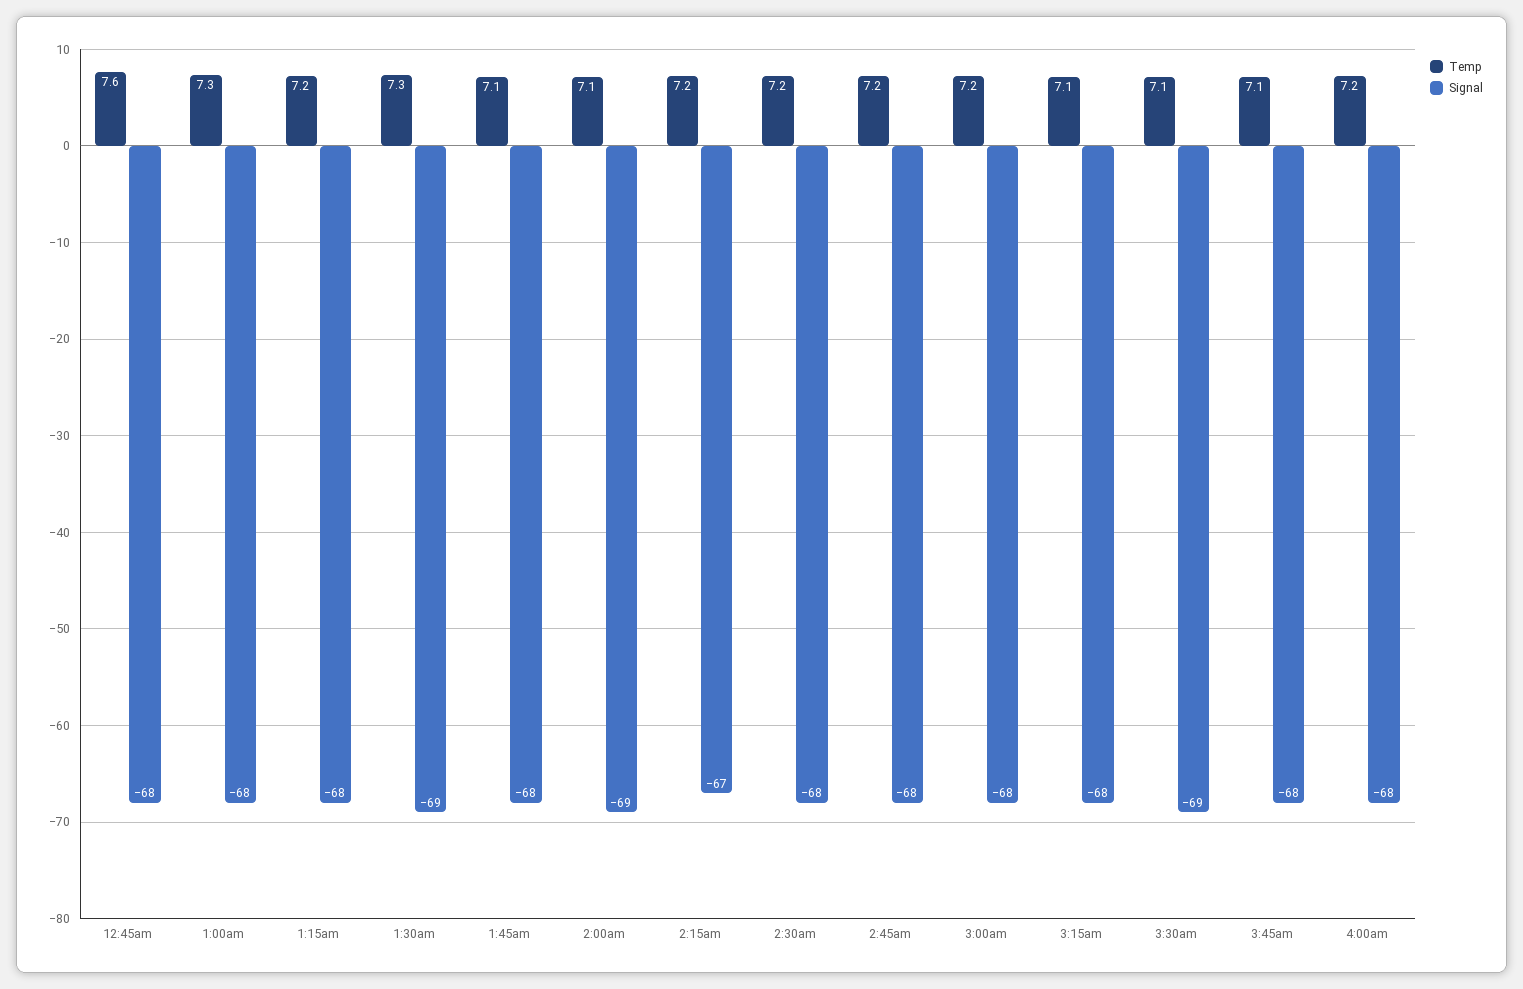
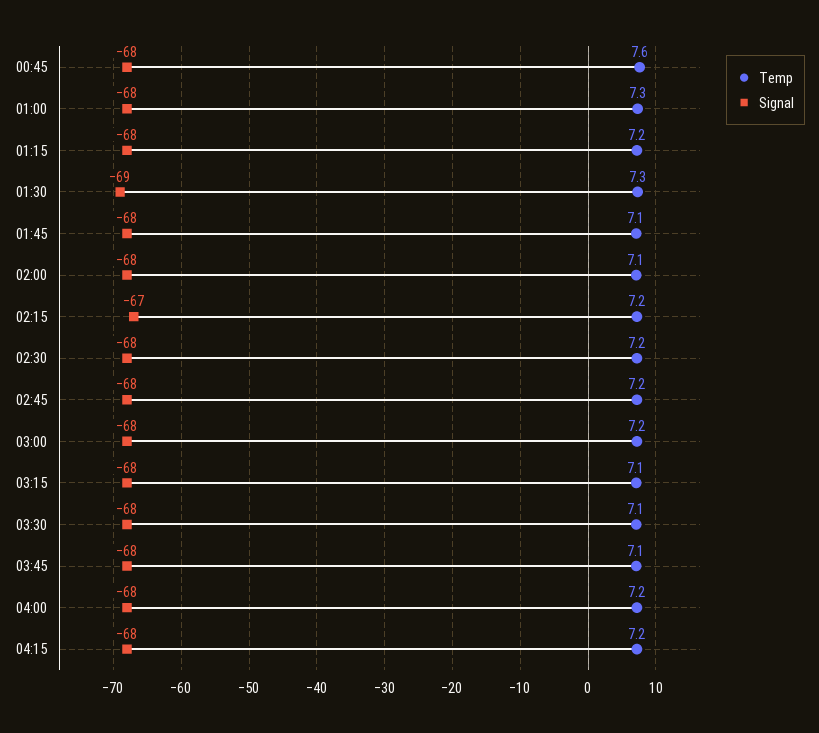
Signal, 2:00am: -69 -> -68
Signal, 3:30am: -69 -> -68
Temp, 04:15: none -> 7.2
Signal, 04:15: none -> -68

